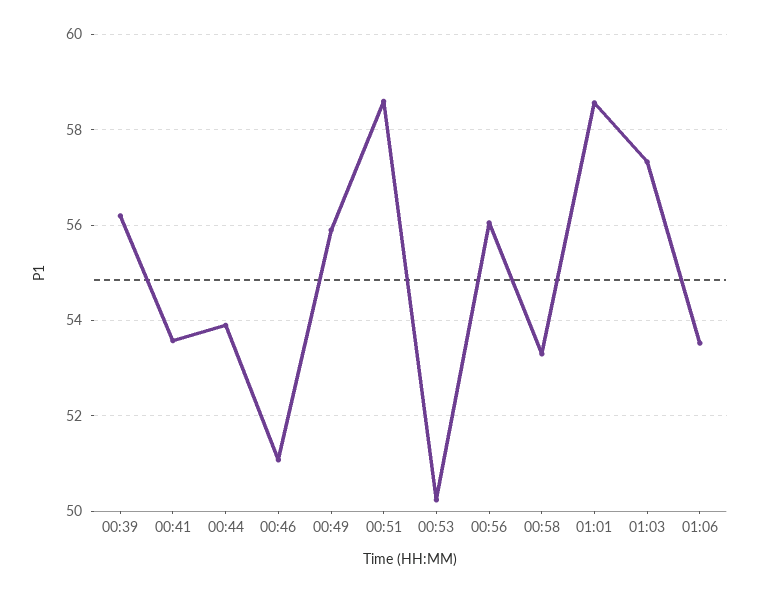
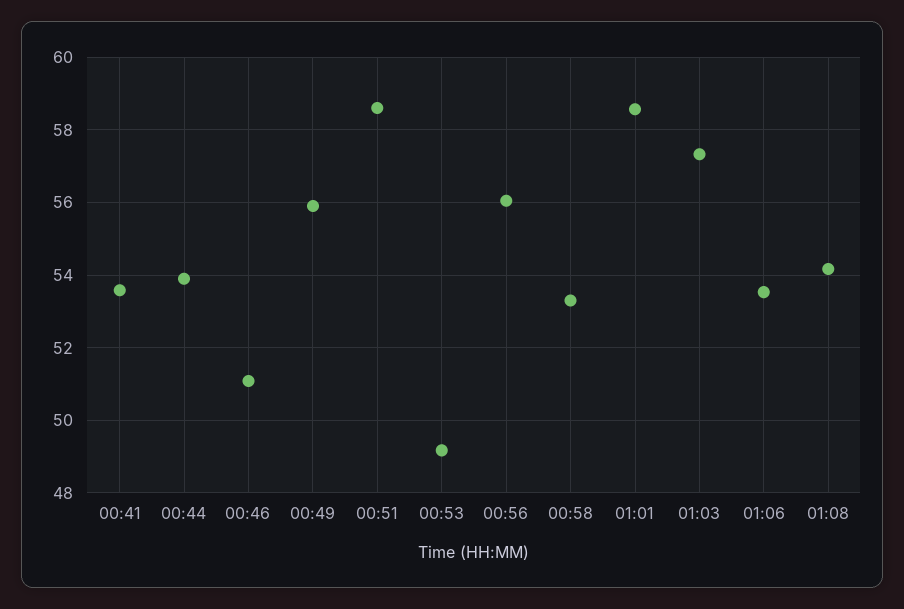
00:39: 56.2 -> none
00:53: 50.2 -> 49.2
01:08: none -> 54.2

